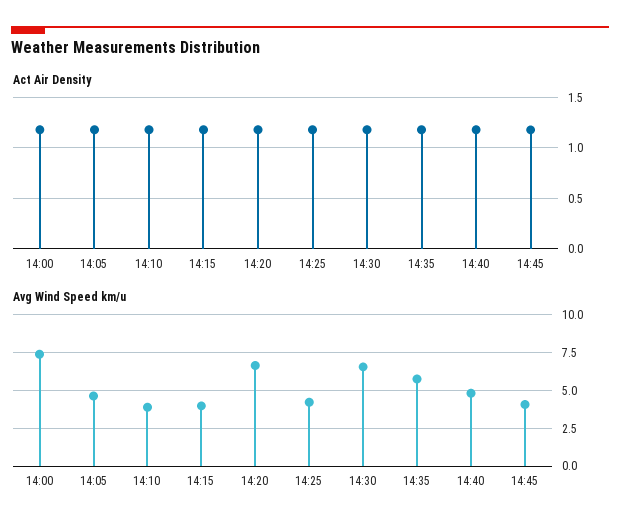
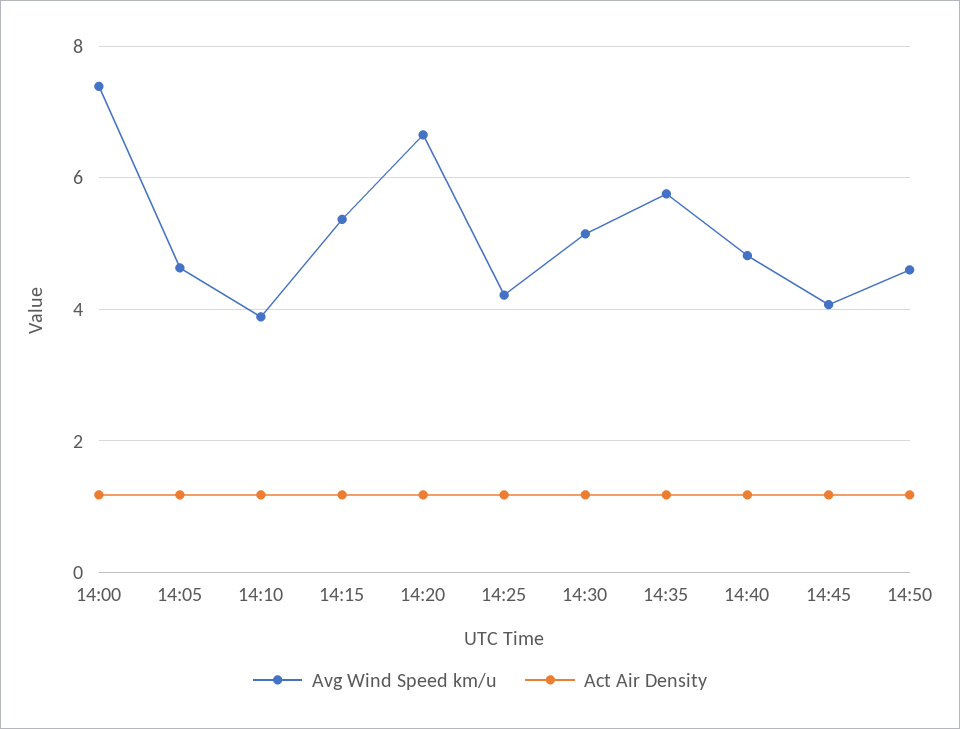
Avg Wind Speed km/u, 14:15: 4 -> 5.4
Avg Wind Speed km/u, 14:30: 6.5 -> 5.2
Avg Wind Speed km/u, 14:50: none -> 4.6
Act Air Density, 14:50: none -> 1.2

